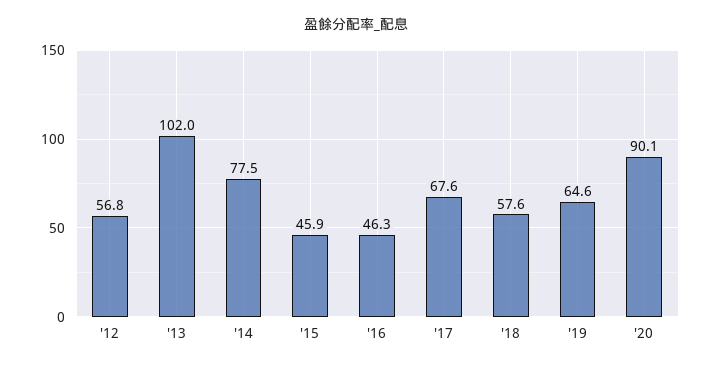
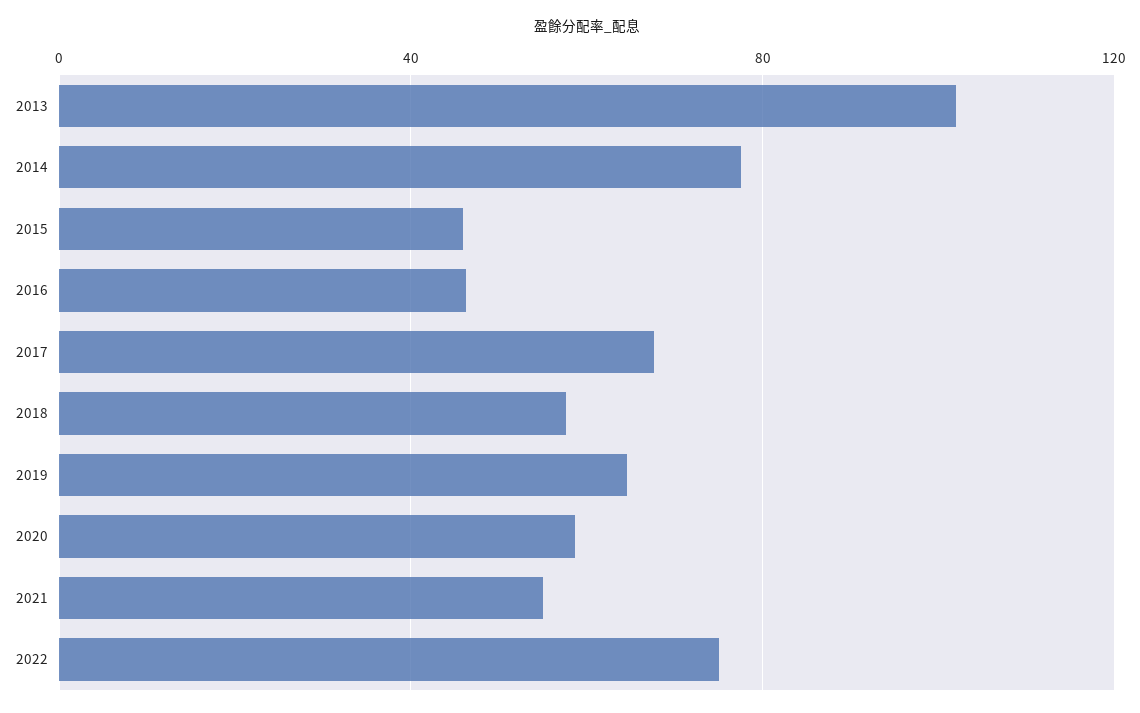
'12: 56.8 -> none
'20: 90.1 -> 60
2021: none -> 55
2022: none -> 75

